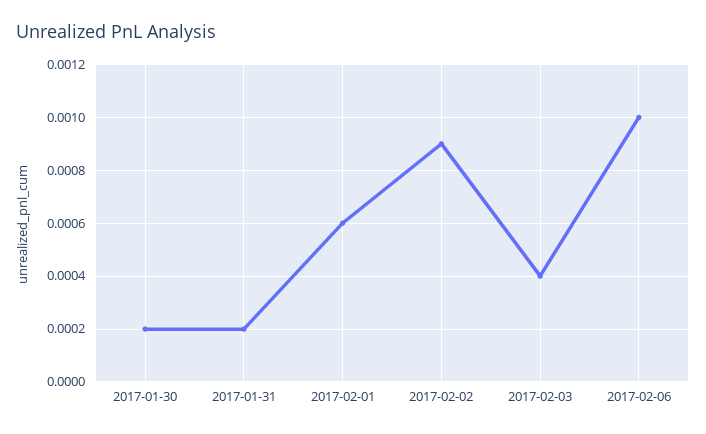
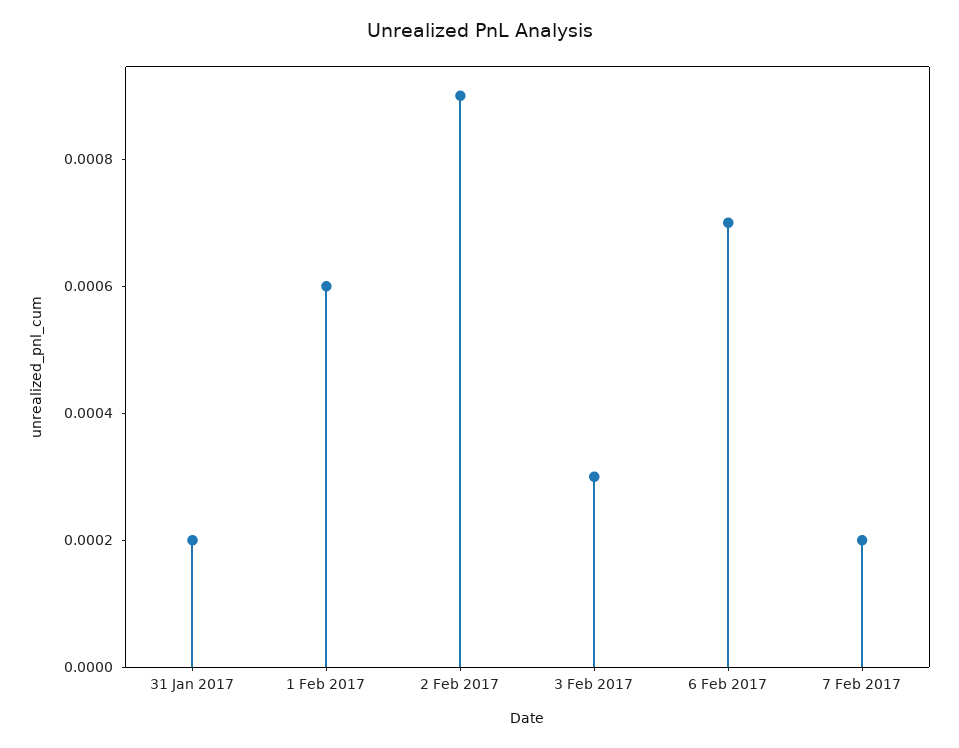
2017-01-30: 0.0002 -> none
2017-02-03: 0.0004 -> 0.0003
2017-02-06: 0.001 -> 0.0007
7 Feb 2017: none -> 0.0002

